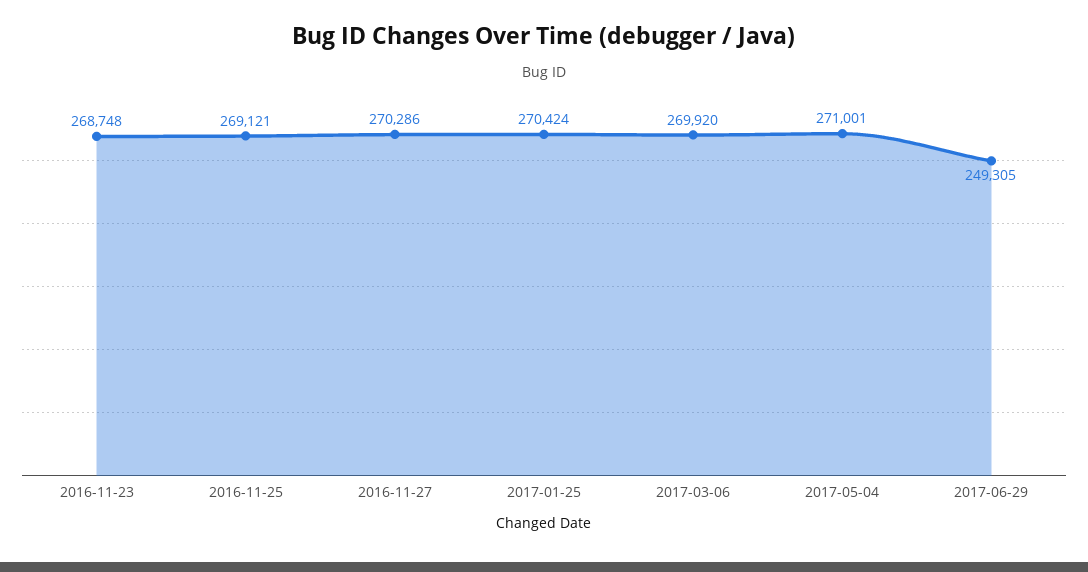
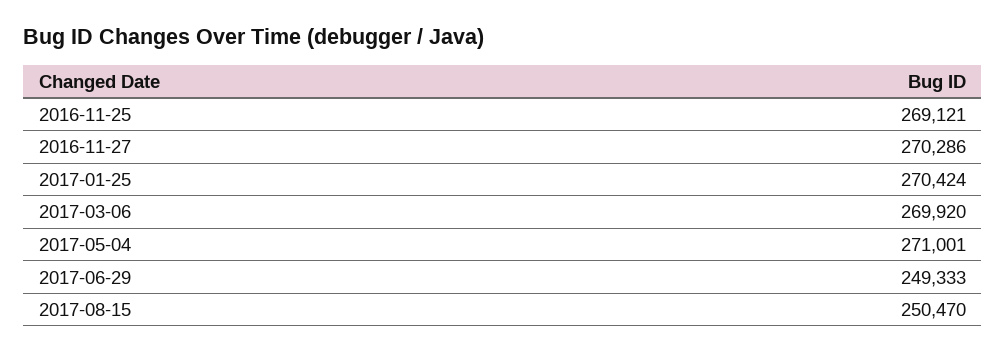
2016-11-23: 268748 -> none
2017-06-29: 249305 -> 249333
2017-08-15: none -> 250470

